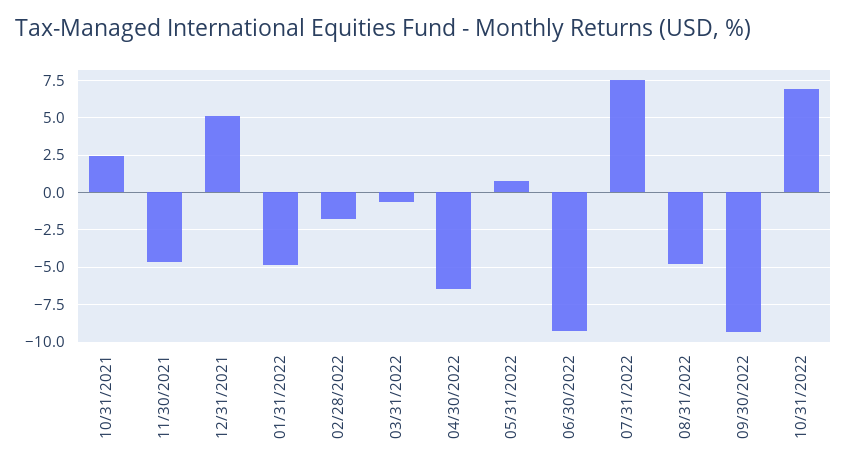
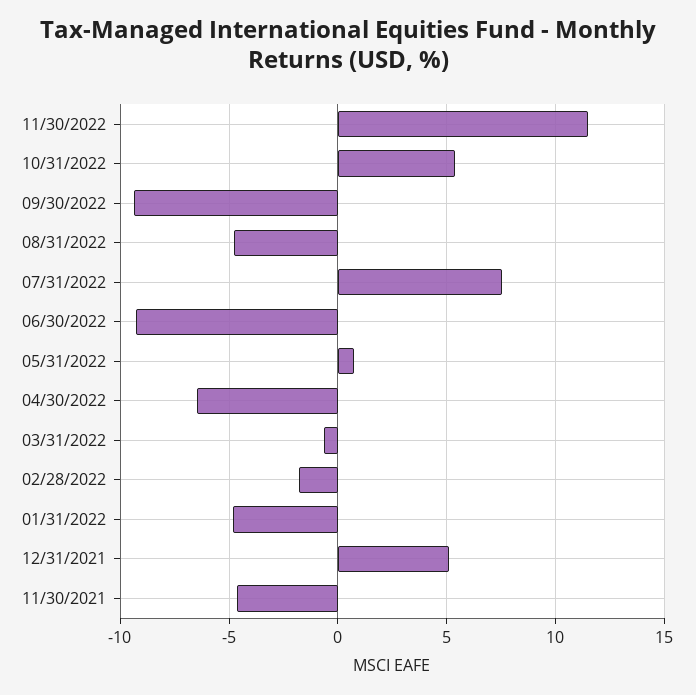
10/31/2021: 2.5 -> none
10/31/2022: 7 -> 5.5
11/30/2022: none -> 11.5

